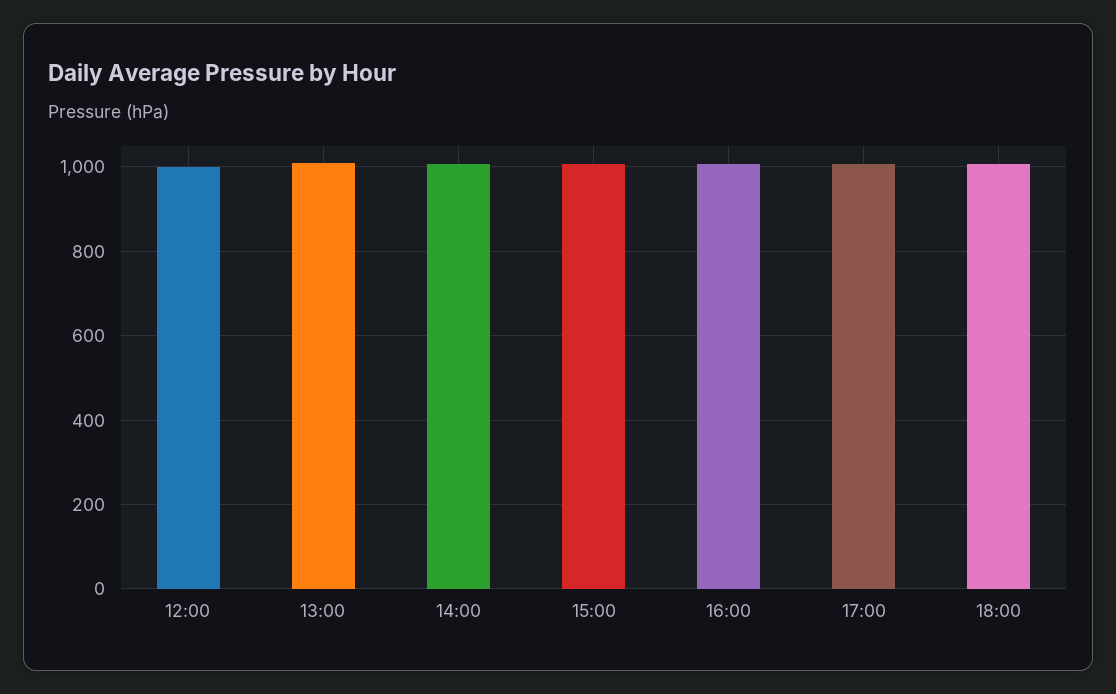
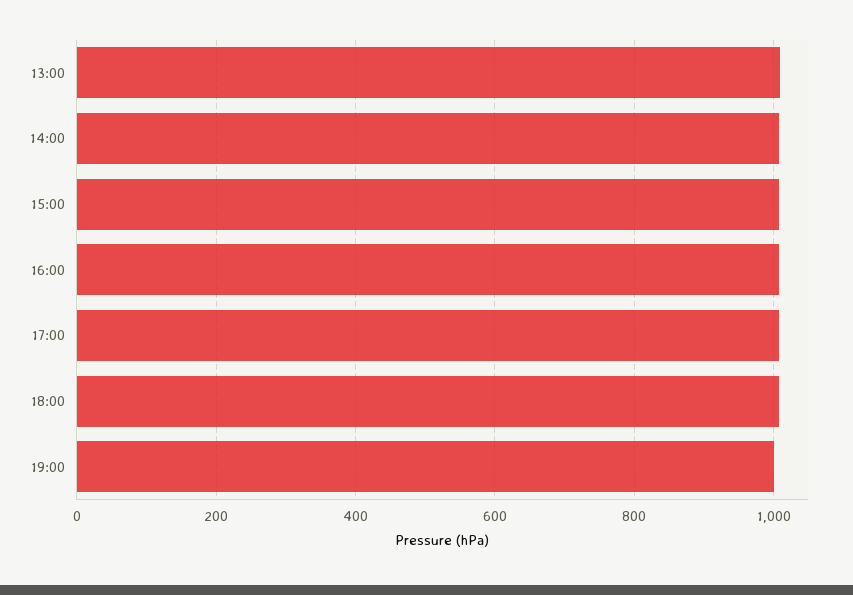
12:00: 1000 -> none
19:00: none -> 1000

